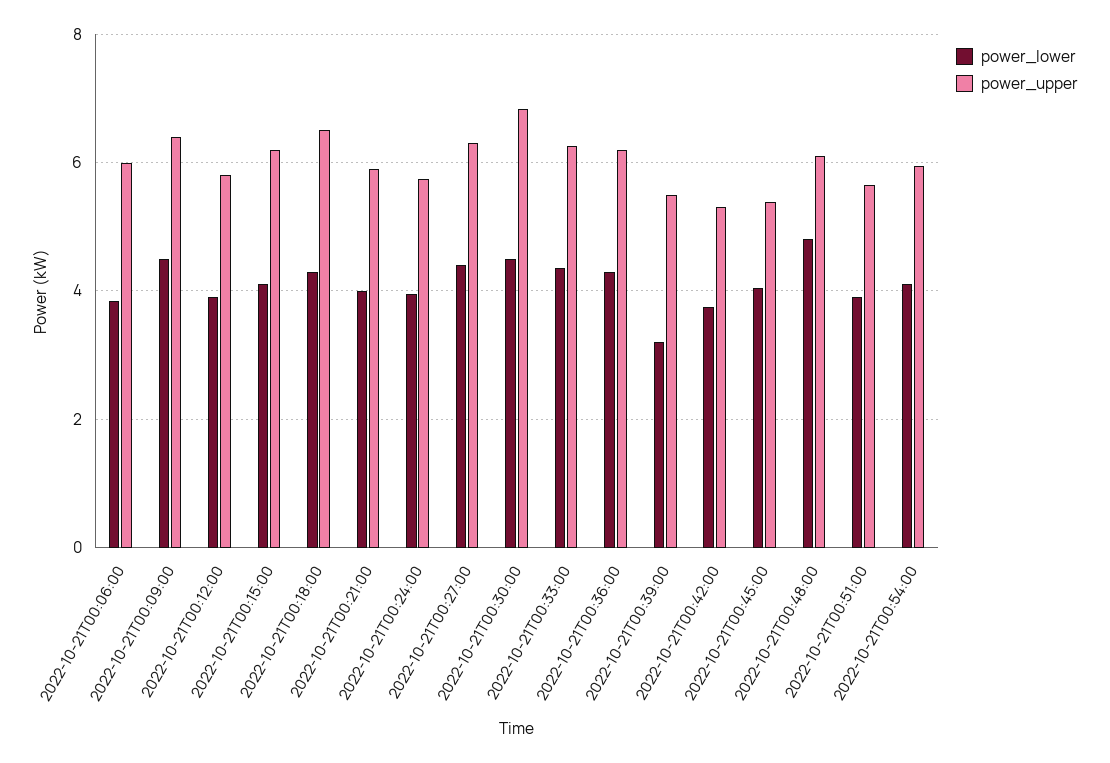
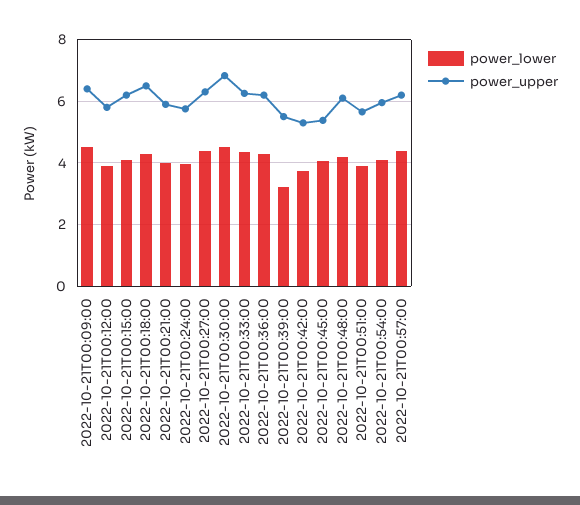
power_lower, 2022-10-21T00:06:00: 3.8 -> none
power_upper, 2022-10-21T00:06:00: 6 -> none
power_lower, 2022-10-21T00:48:00: 4.8 -> 4.2
power_lower, 2022-10-21T00:57:00: none -> 4.4
power_upper, 2022-10-21T00:57:00: none -> 6.2

